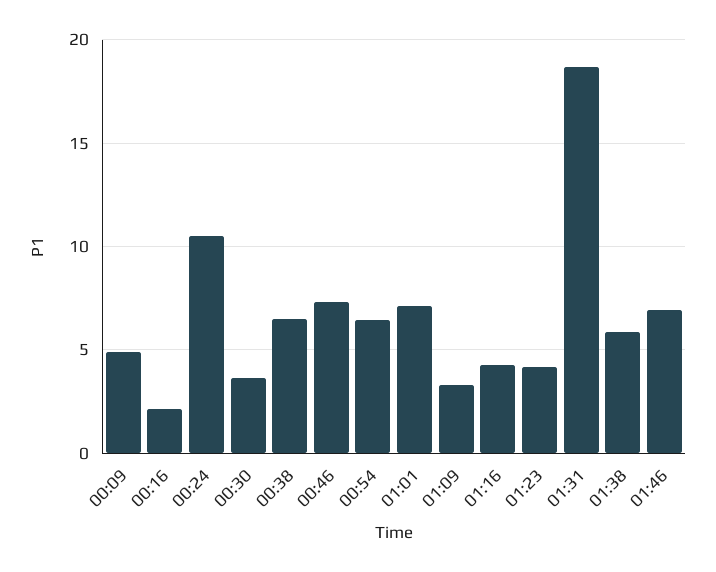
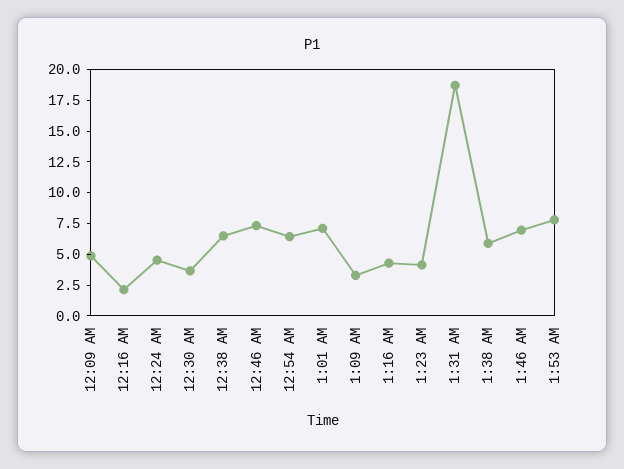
00:24: 10.5 -> 5
1:53 AM: none -> 7.5

